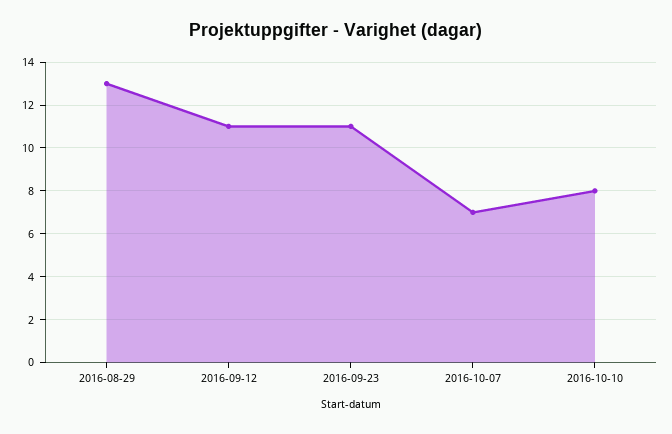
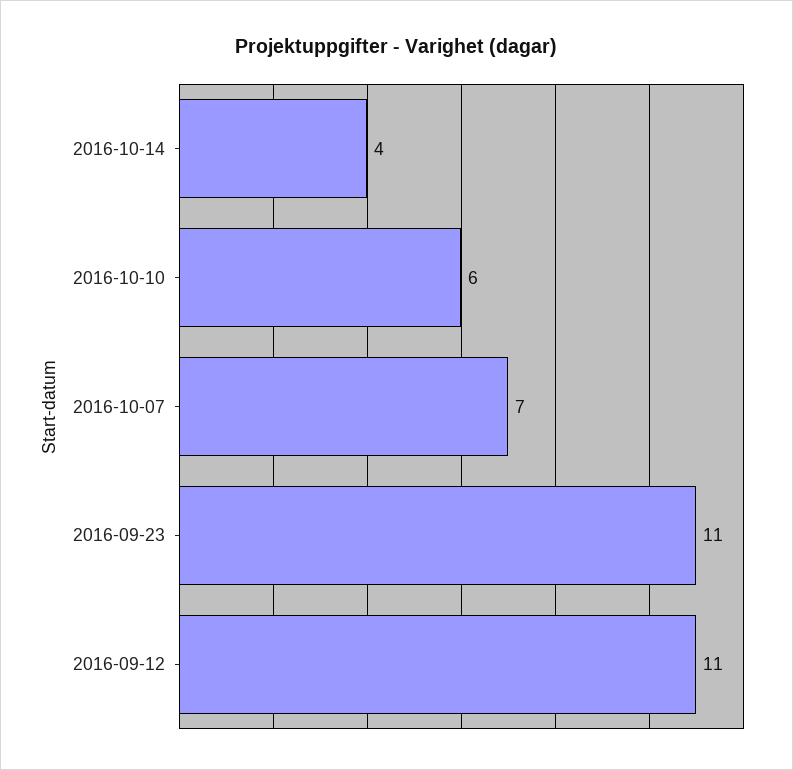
2016-08-29: 13 -> none
2016-10-10: 8 -> 6
2016-10-14: none -> 4

